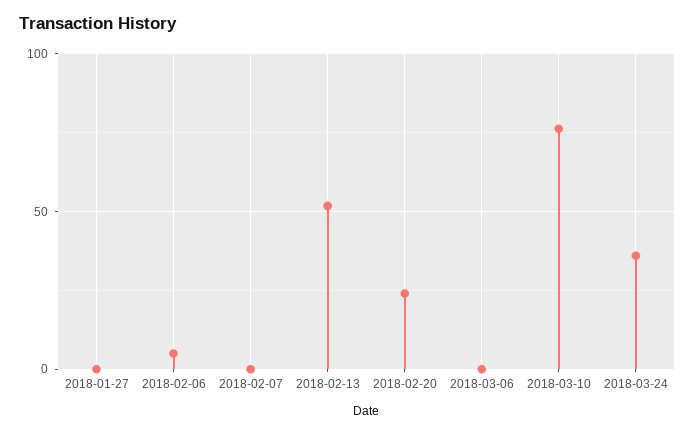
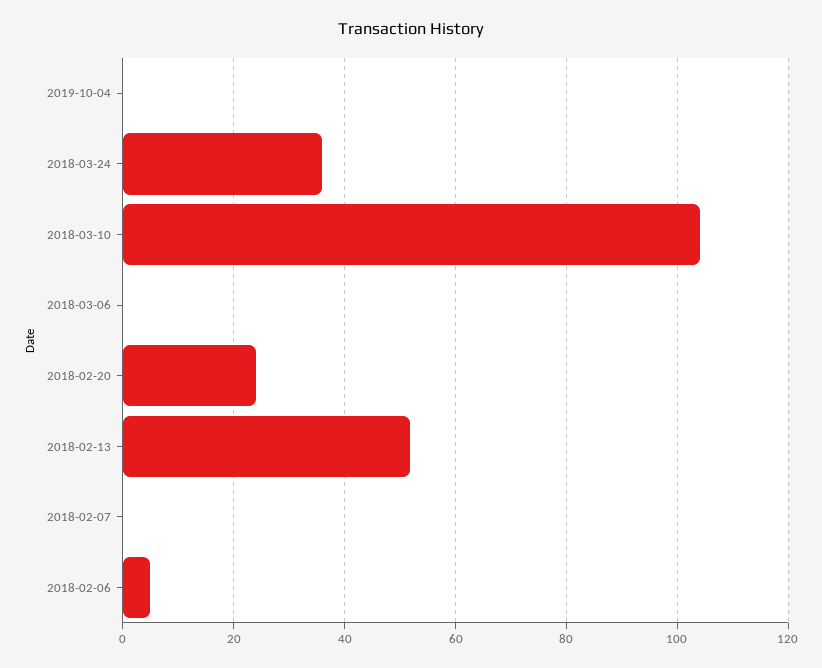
2018-01-27: 0 -> none
2018-03-10: 75 -> 104
2019-10-04: none -> 0

